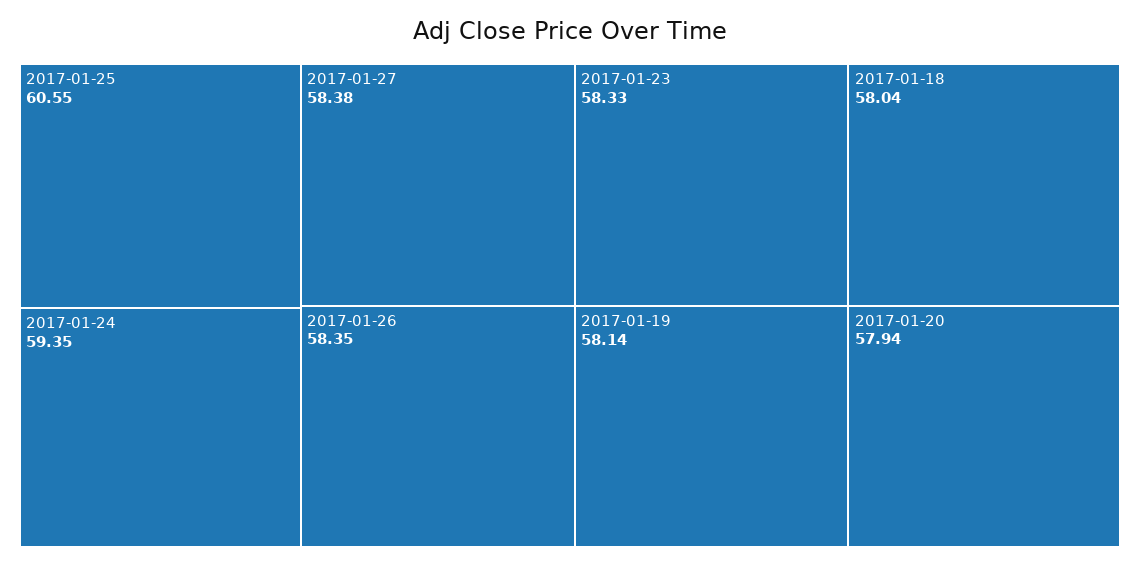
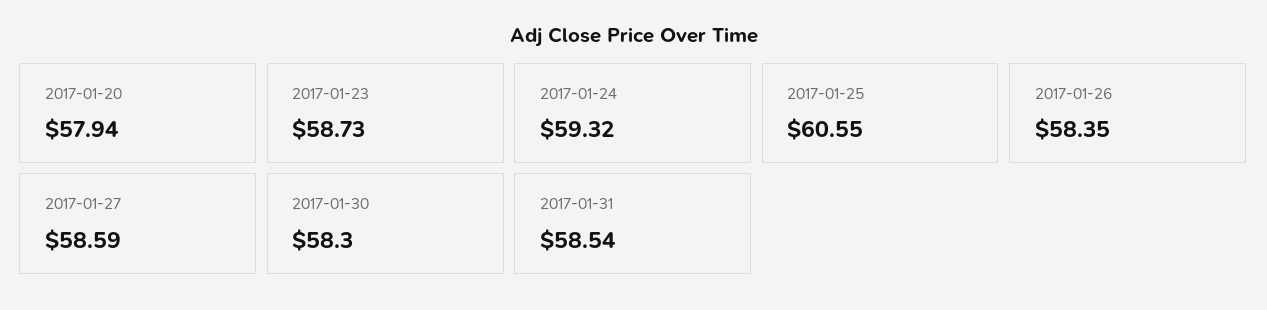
2017-01-24: 59.35 -> 59.32
2017-01-27: 58.38 -> 58.59
2017-01-23: 58.33 -> 58.73
2017-01-19: 58.14 -> none
2017-01-18: 58.04 -> none
2017-01-30: none -> 58.3
2017-01-31: none -> 58.54

